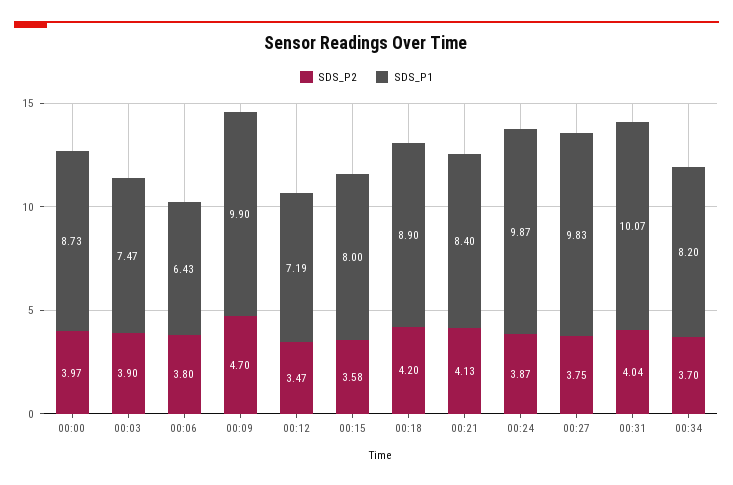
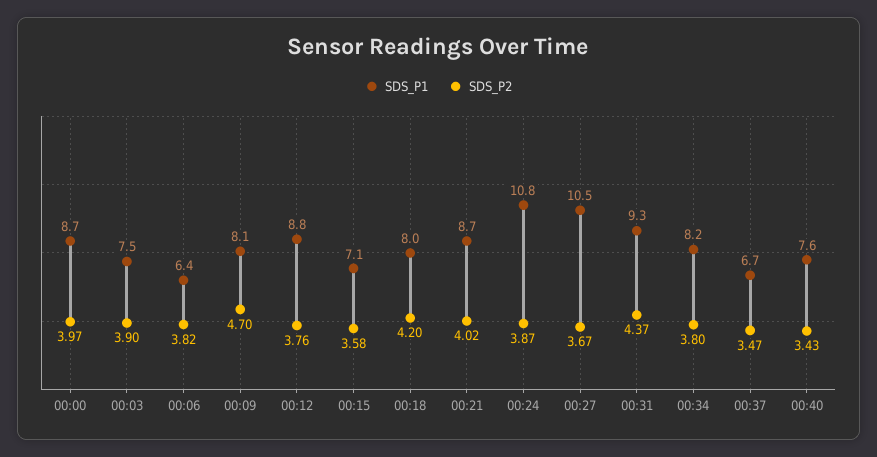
SDS_P2, 00:06: 3.8 -> 3.82
SDS_P1, 00:09: 9.9 -> 8.1
SDS_P2, 00:12: 3.47 -> 3.76
SDS_P1, 00:12: 7.19 -> 8.8
SDS_P1, 00:15: 8 -> 7.1
SDS_P1, 00:18: 8.9 -> 8
SDS_P2, 00:21: 4.13 -> 4.02
SDS_P1, 00:21: 8.4 -> 8.7
SDS_P1, 00:24: 9.87 -> 10.8
SDS_P2, 00:27: 3.75 -> 3.67
SDS_P1, 00:27: 9.83 -> 10.5
SDS_P2, 00:31: 4.04 -> 4.37
SDS_P1, 00:31: 10.07 -> 9.3
SDS_P2, 00:34: 3.7 -> 3.8
SDS_P1, 00:37: none -> 6.7
SDS_P2, 00:37: none -> 3.47
SDS_P1, 00:40: none -> 7.6
SDS_P2, 00:40: none -> 3.43

